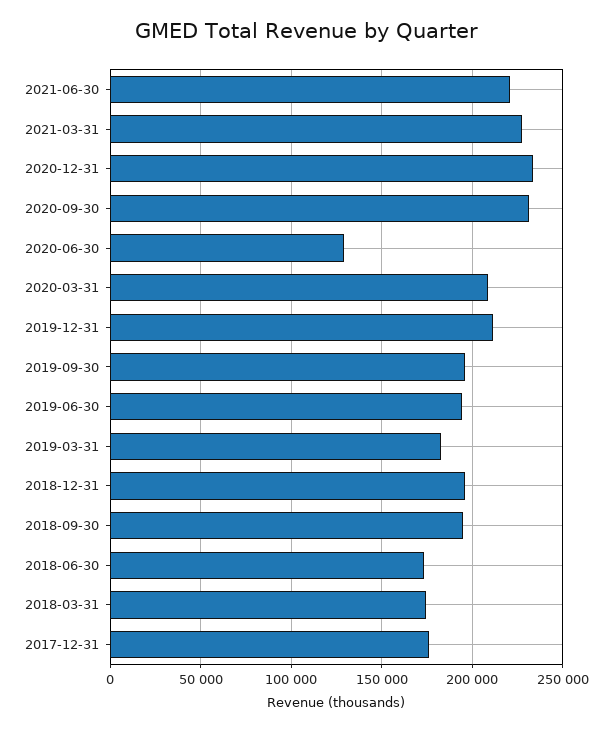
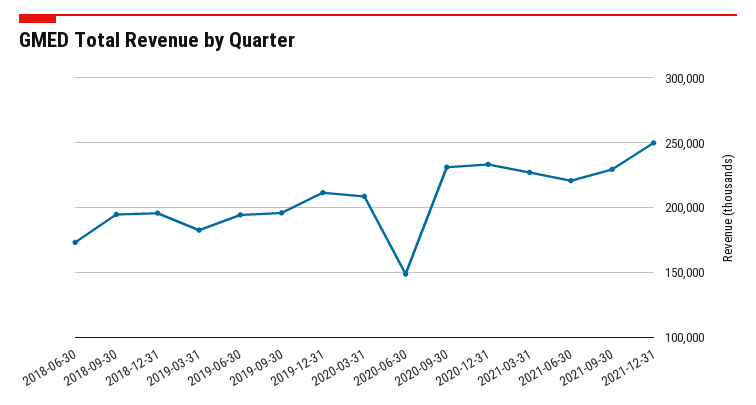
2020-06-30: 130000 -> 150000
2018-03-31: 175000 -> none
2017-12-31: 175000 -> none
2021-09-30: none -> 230000
2021-12-31: none -> 250000

